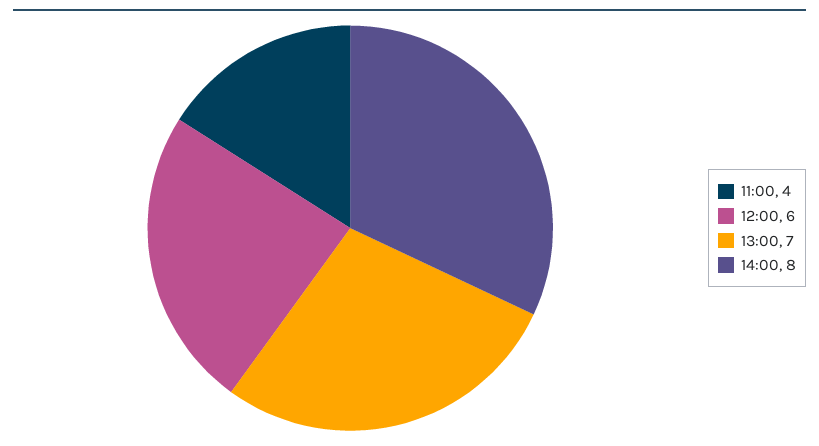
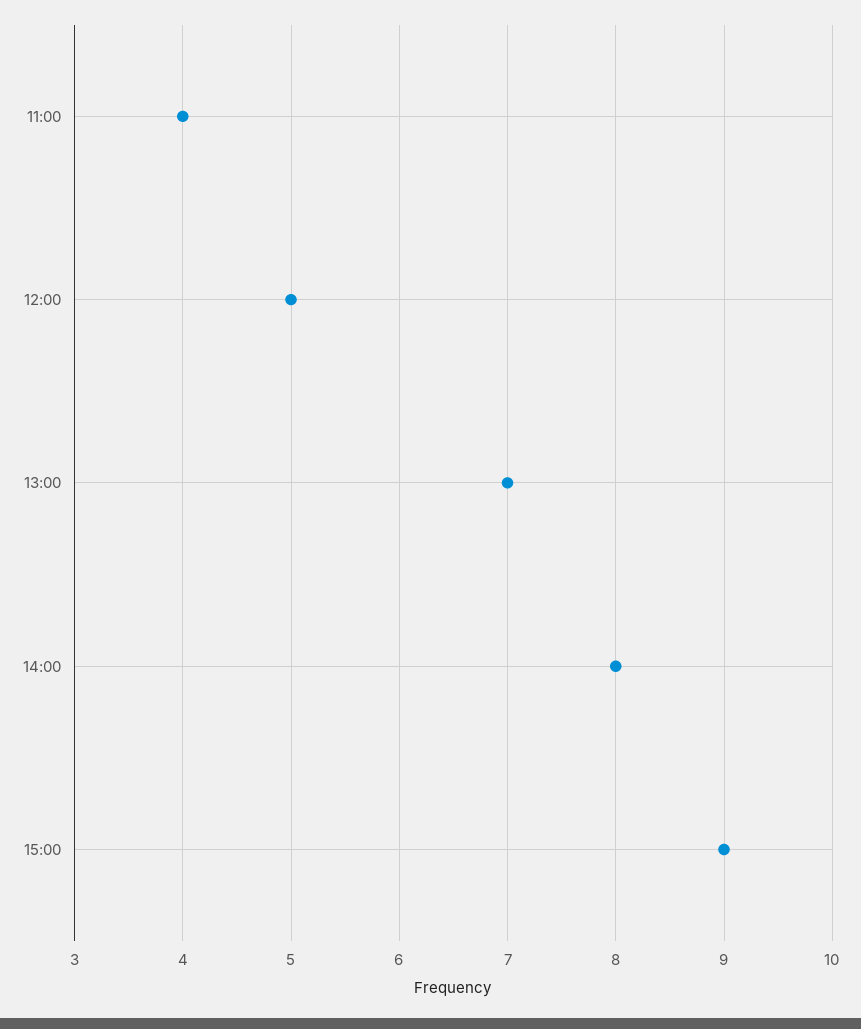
12:00: 6 -> 5
15:00: none -> 9

